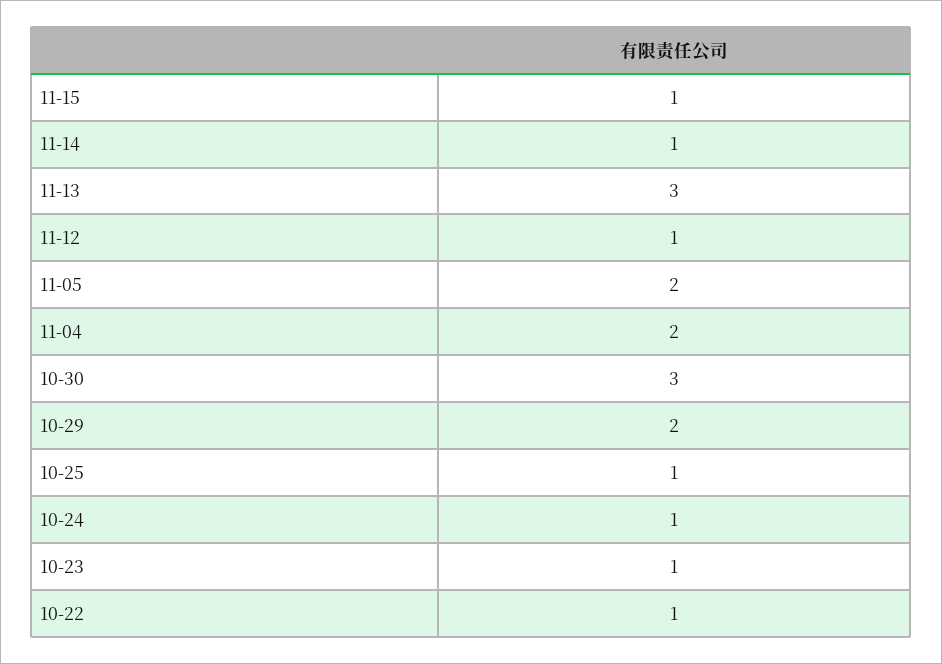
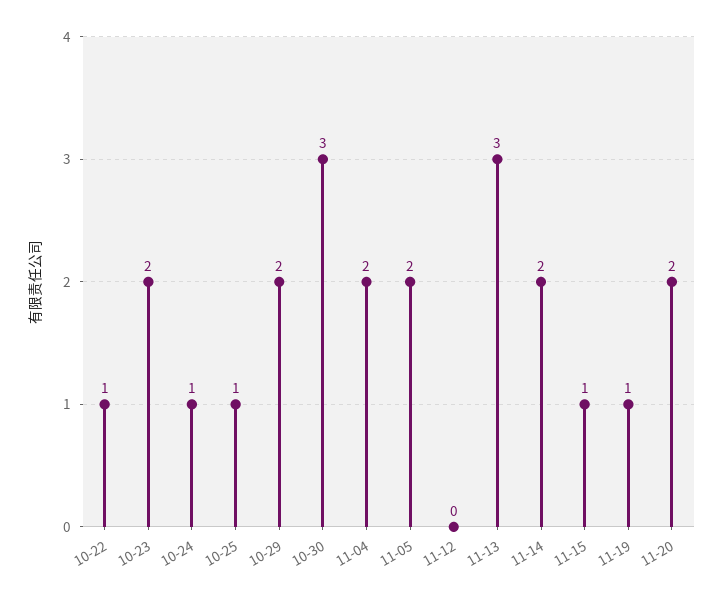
11-14: 1 -> 2
11-12: 1 -> 0
10-23: 1 -> 2
11-19: none -> 1
11-20: none -> 2

